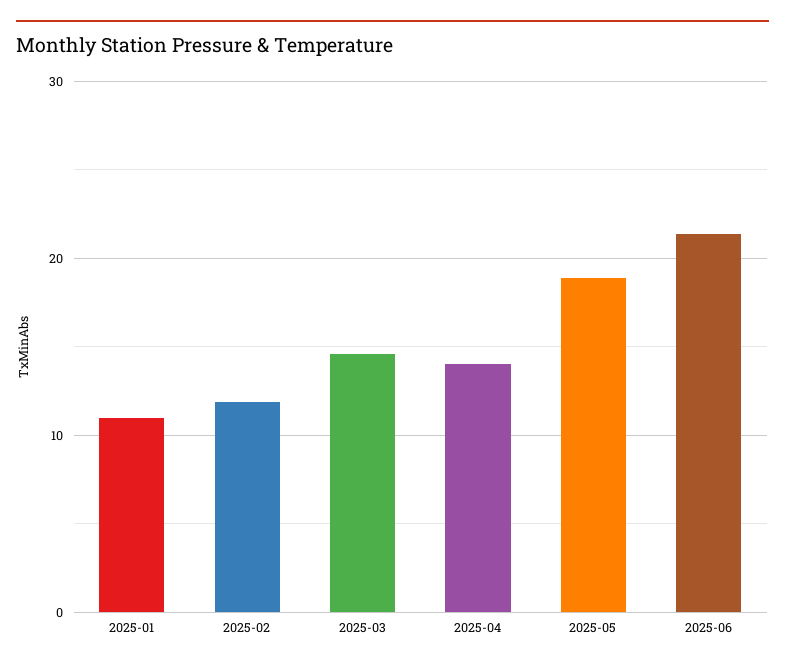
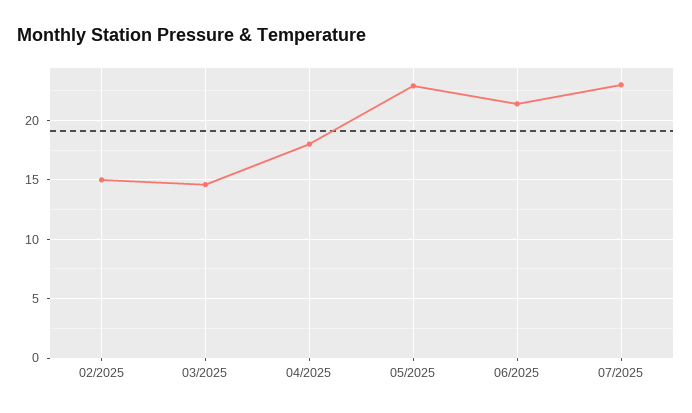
2025-01: 11 -> none
2025-02: 12 -> 15
2025-04: 14 -> 18
2025-05: 19 -> 23
07/2025: none -> 23

